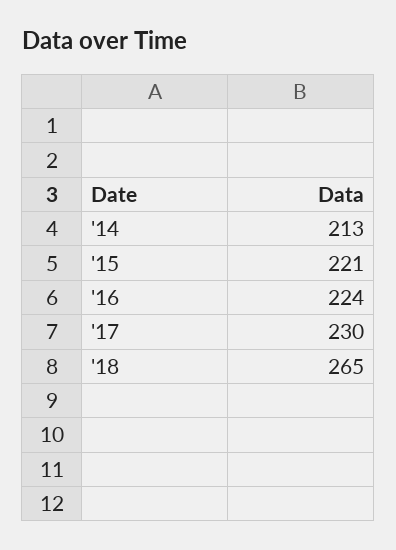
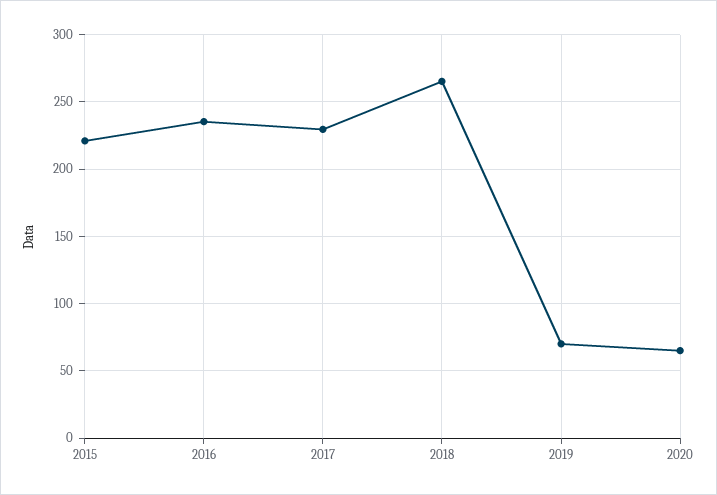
'14: 213 -> none
'16: 224 -> 235
2019: none -> 70
2020: none -> 65

